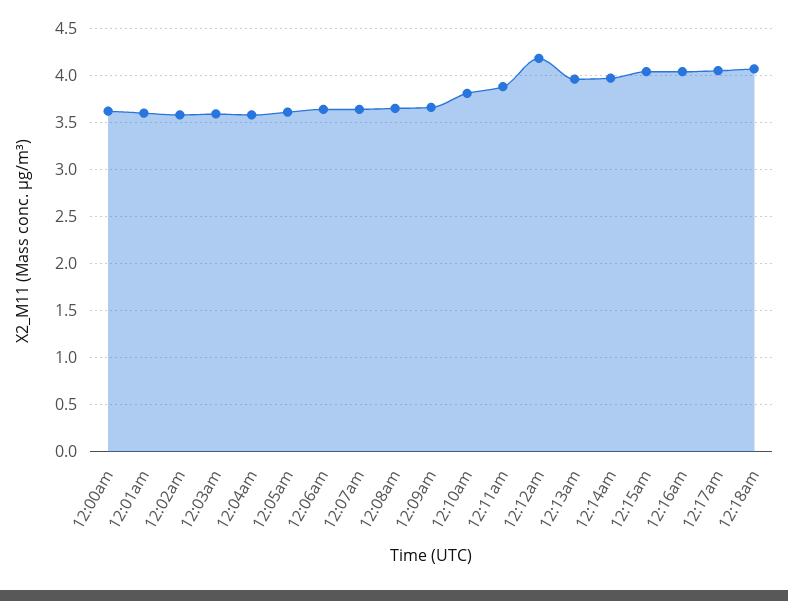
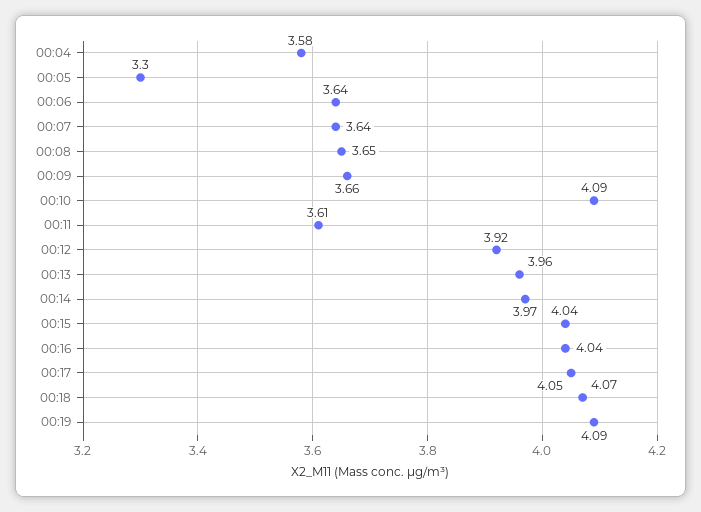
12:00am: 3.6 -> none
12:01am: 3.6 -> none
12:02am: 3.6 -> none
12:03am: 3.6 -> none
12:05am: 3.6 -> 3.3
12:10am: 3.8 -> 4.09
12:11am: 3.9 -> 3.61
12:12am: 4.2 -> 3.92
00:19: none -> 4.09

